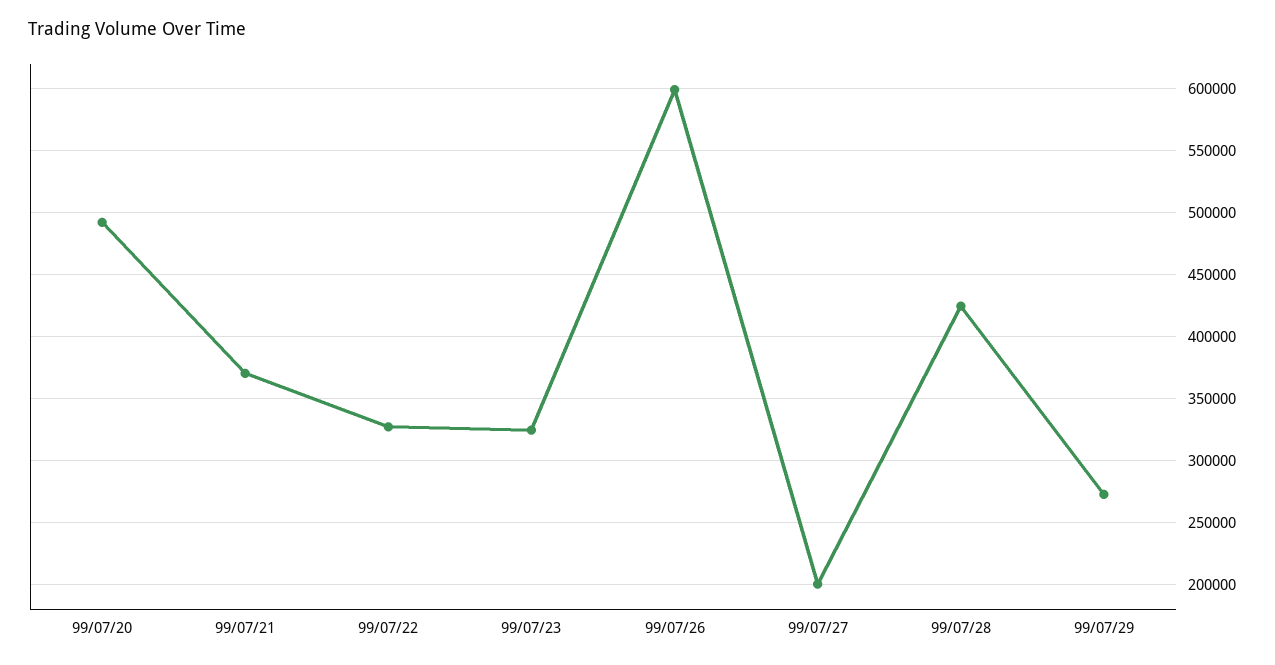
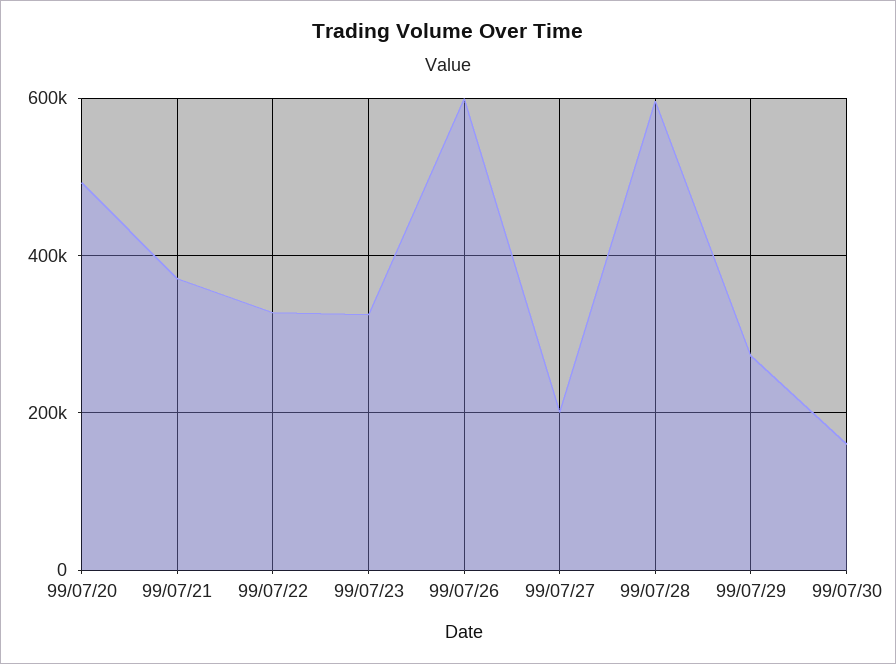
99/07/28: 425000 -> 600000
99/07/30: none -> 160000

